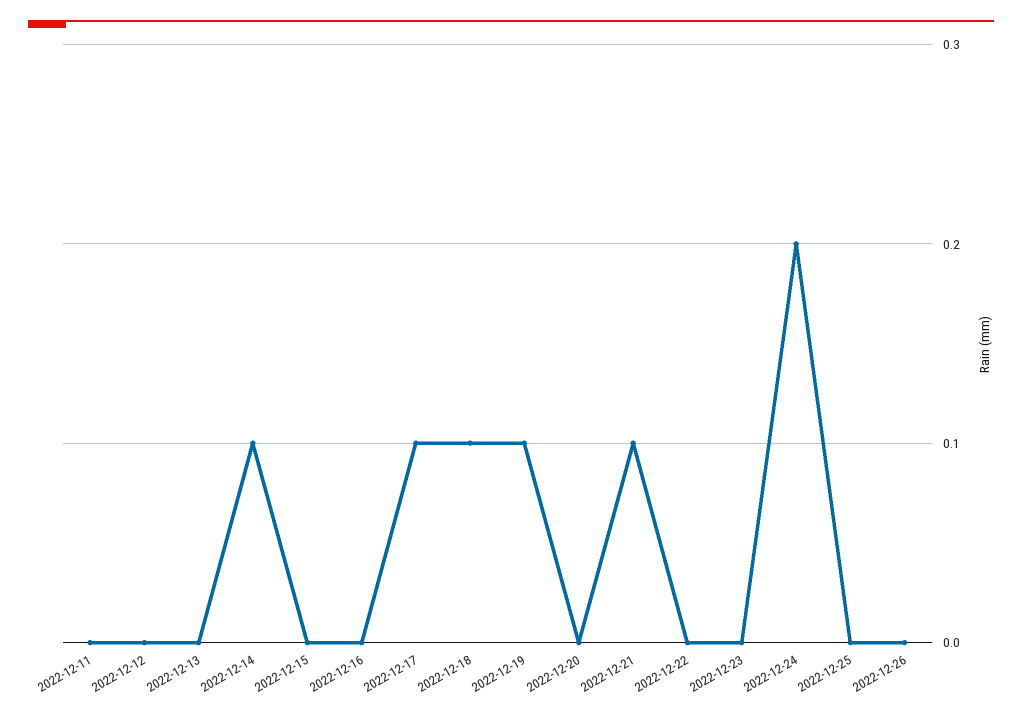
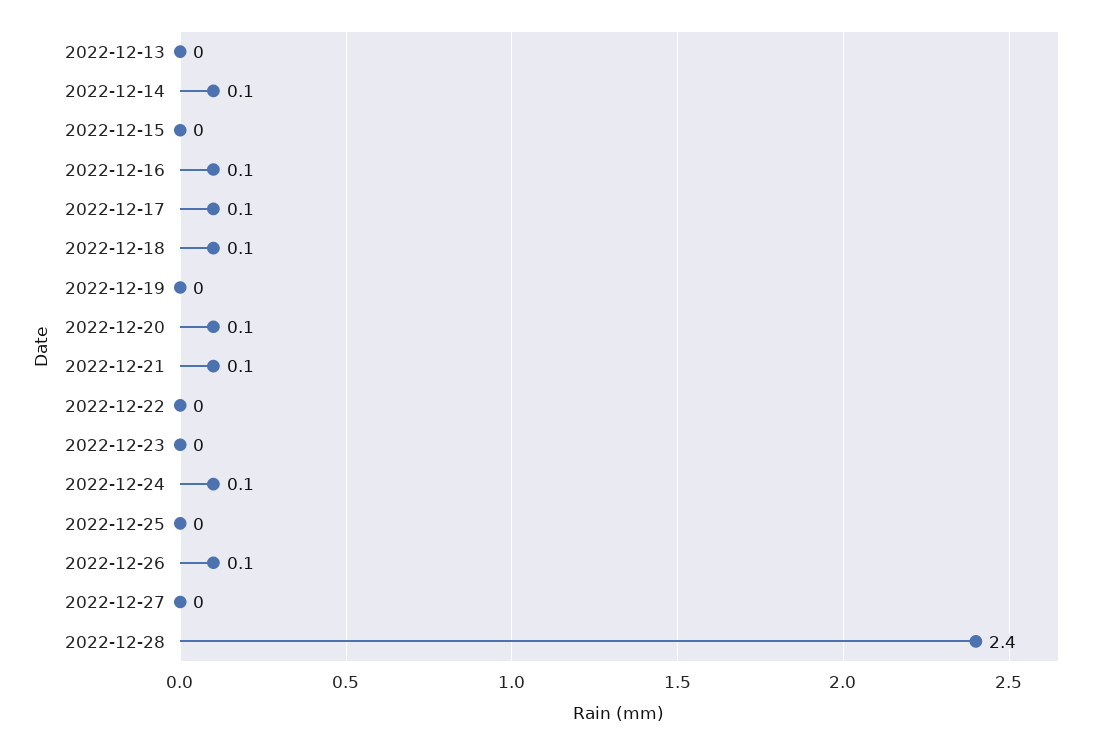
2022-12-11: 0 -> none
2022-12-12: 0 -> none
2022-12-16: 0 -> 0.1
2022-12-19: 0.1 -> 0
2022-12-20: 0 -> 0.1
2022-12-24: 0.2 -> 0.1
2022-12-26: 0 -> 0.1
2022-12-27: none -> 0
2022-12-28: none -> 2.4

